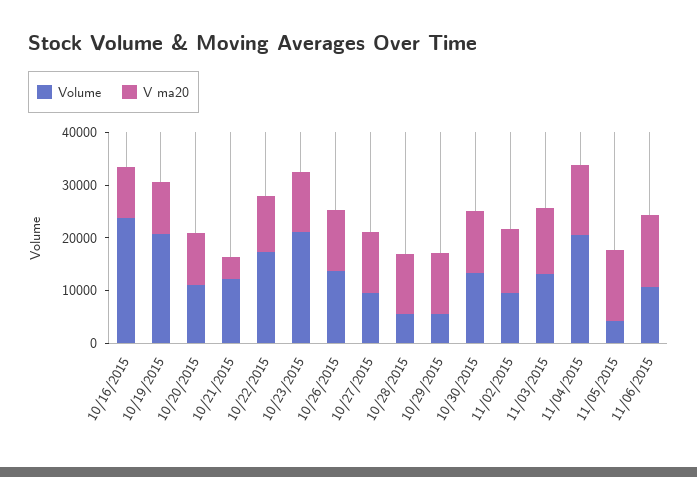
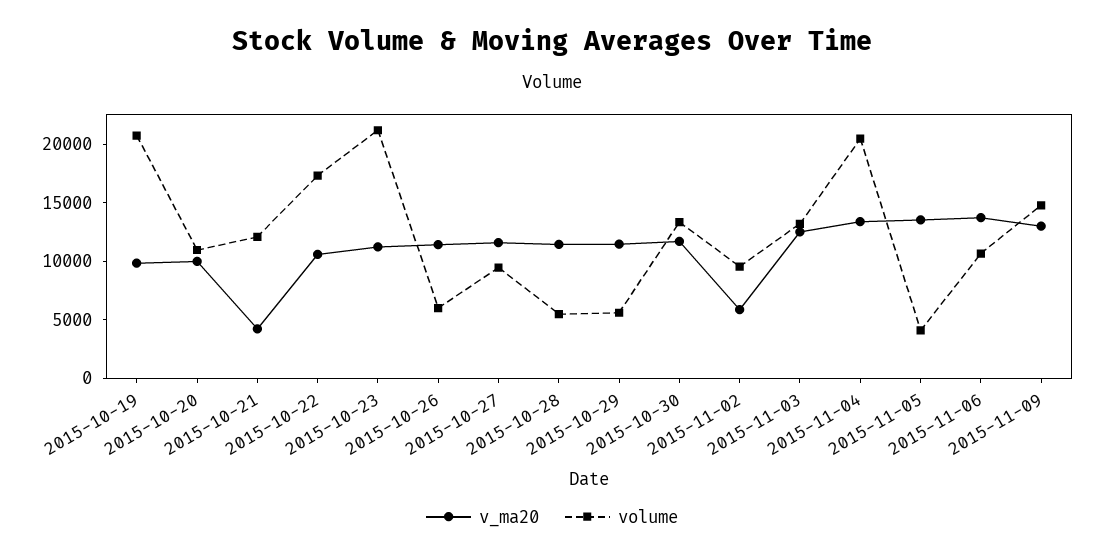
Volume, 10/16/2015: 24000 -> none
V ma20, 10/16/2015: 10000 -> none
Volume, 10/26/2015: 14000 -> 6000
V ma20, 11/02/2015: 12000 -> 6000
V ma20, 2015-11-09: none -> 13000
Volume, 2015-11-09: none -> 15000

